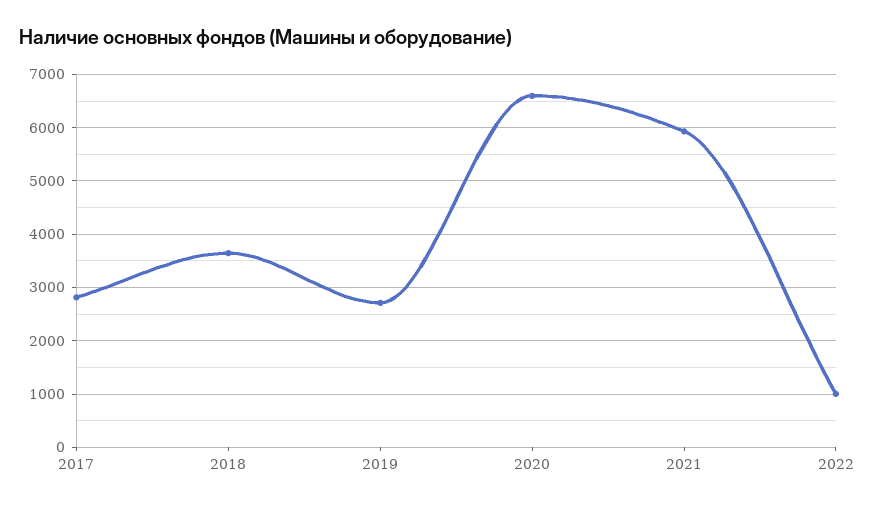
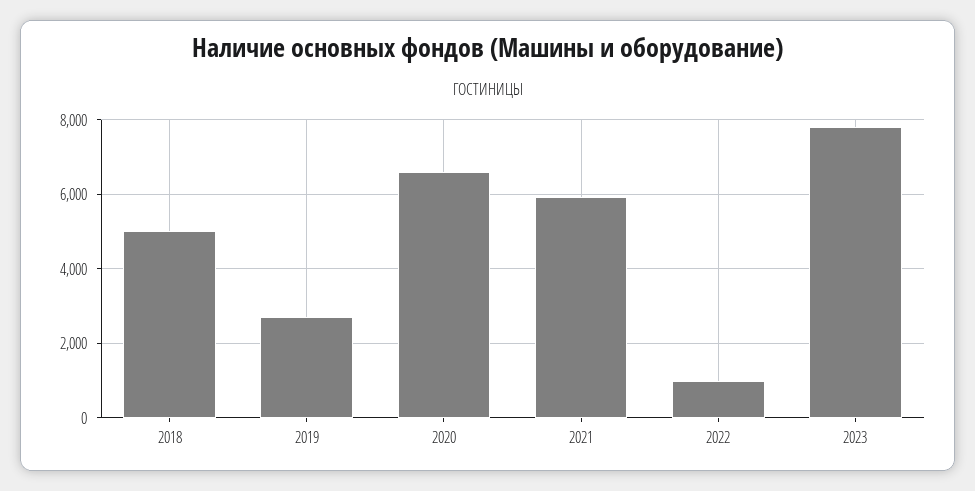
2017: 2800 -> none
2018: 3600 -> 5000
2023: none -> 7800

